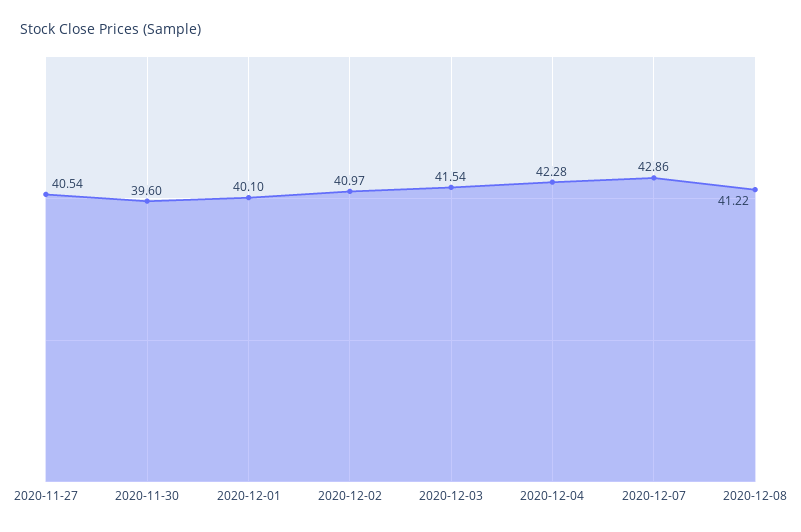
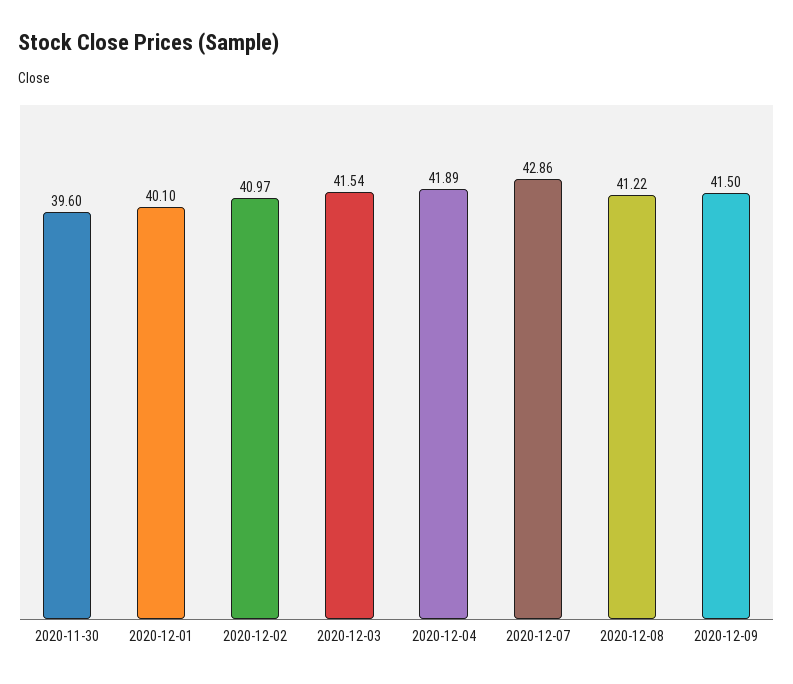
2020-11-27: 40.54 -> none
2020-12-04: 42.28 -> 41.89
2020-12-09: none -> 41.5

